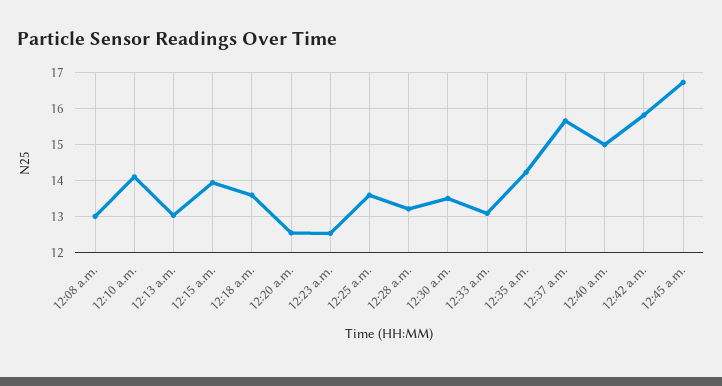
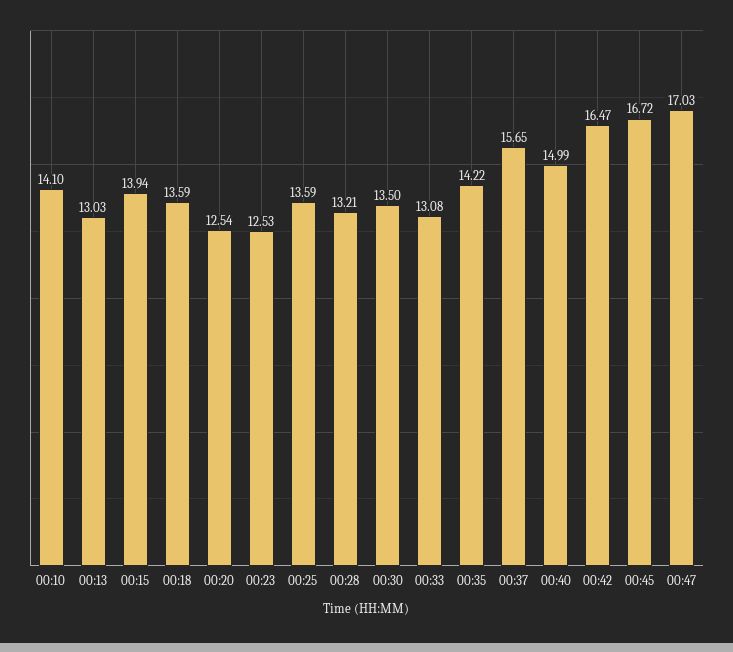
12:08 a.m.: 13 -> none
12:42 a.m.: 15.8 -> 16.47
00:47: none -> 17.03

